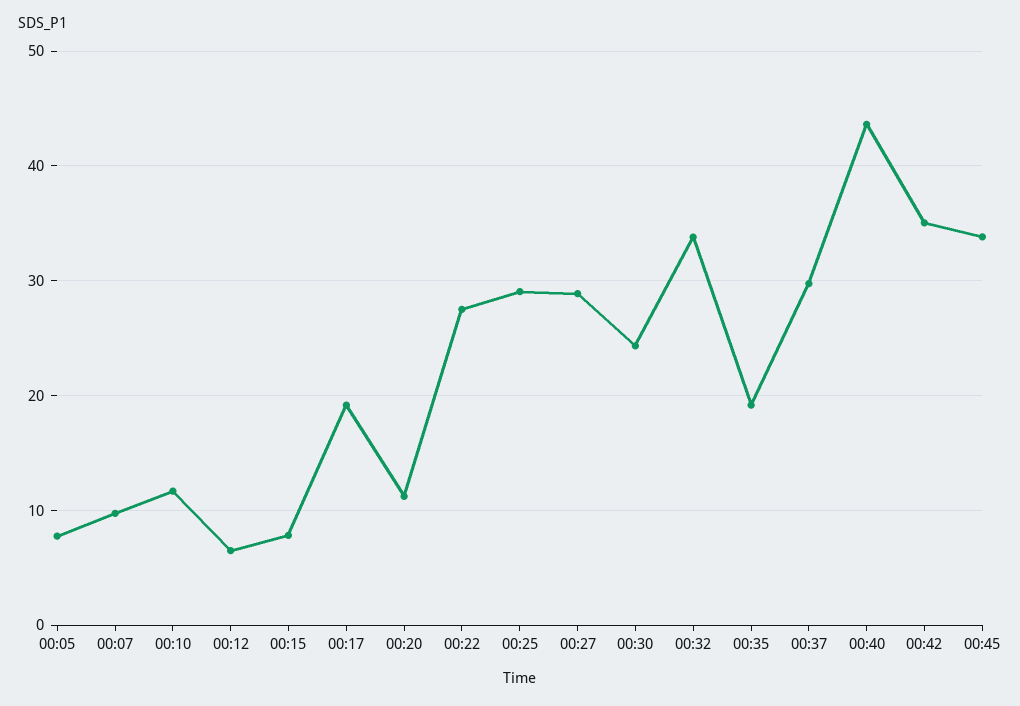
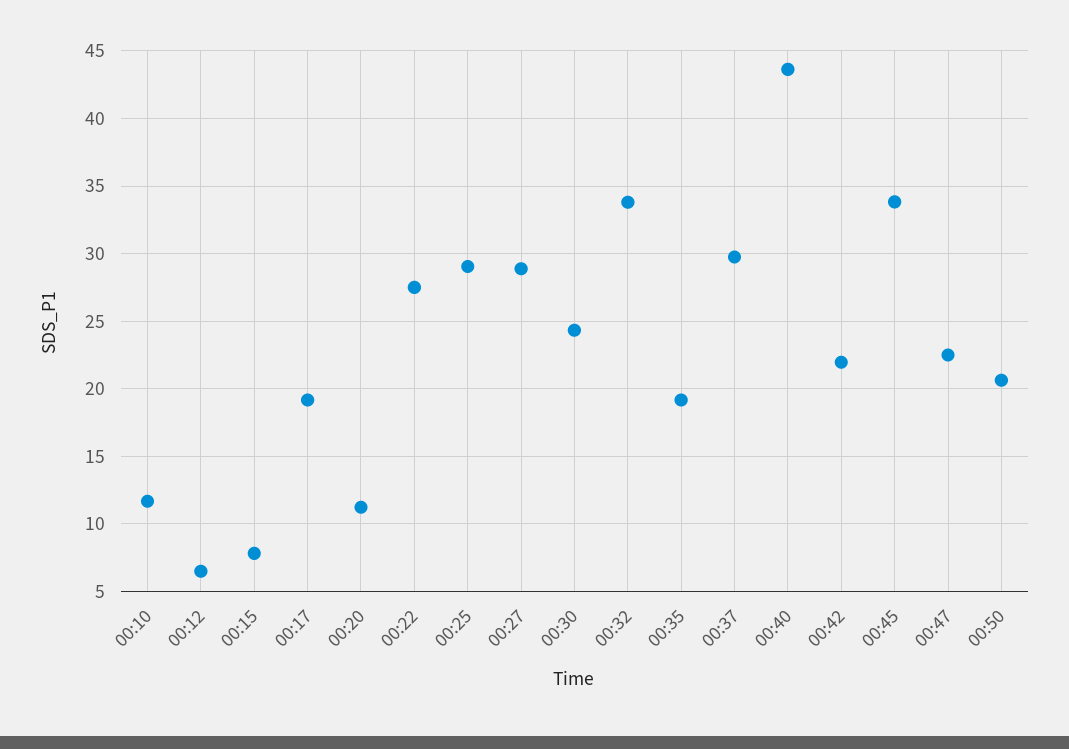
00:05: 8 -> none
00:07: 10 -> none
00:42: 35 -> 22
00:47: none -> 22.5
00:50: none -> 20.5

